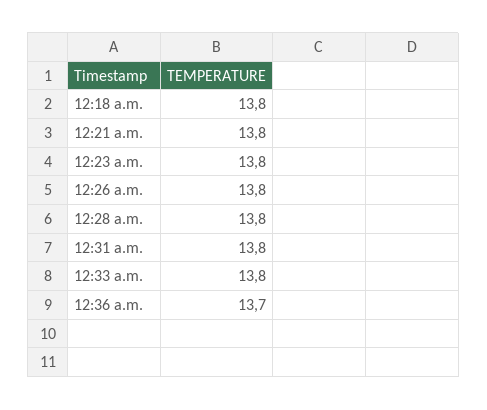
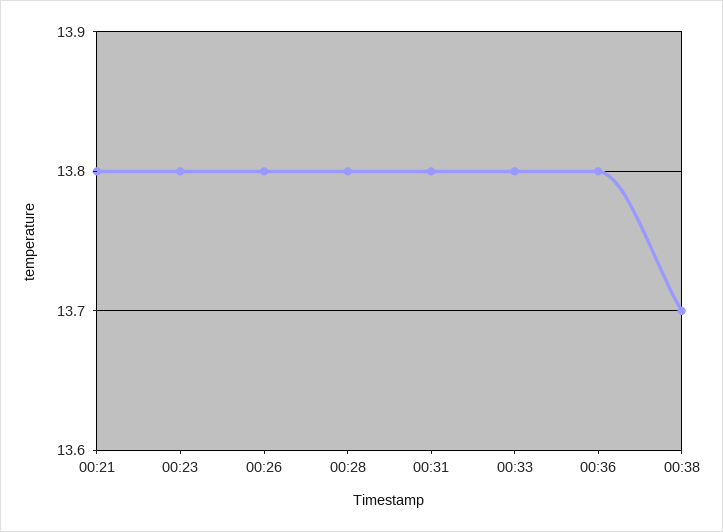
12:18 a.m.: 13.8 -> none
12:36 a.m.: 13.7 -> 13.8
00:38: none -> 13.7

